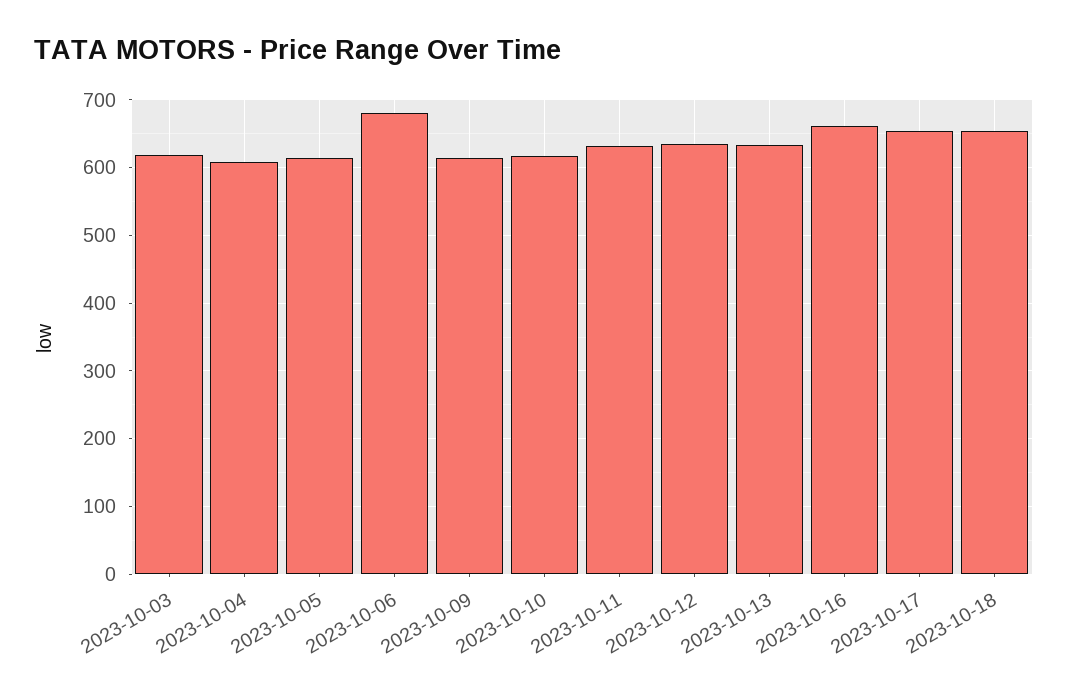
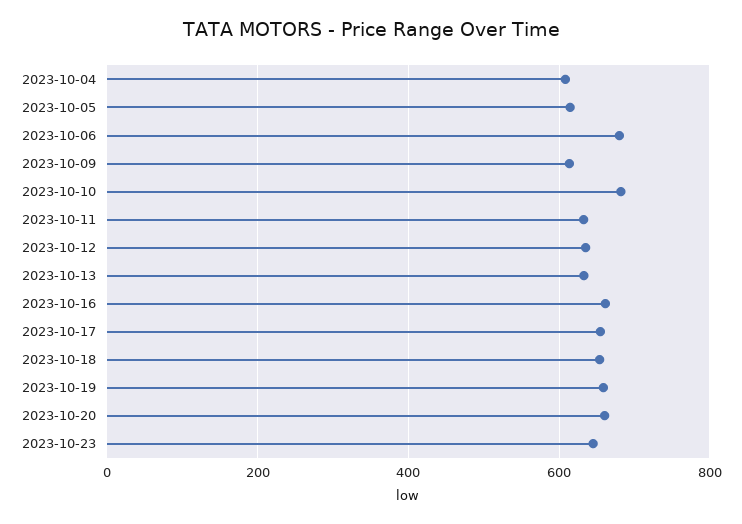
2023-10-03: 620 -> none
2023-10-10: 620 -> 680
2023-10-19: none -> 660
2023-10-20: none -> 660
2023-10-23: none -> 640

